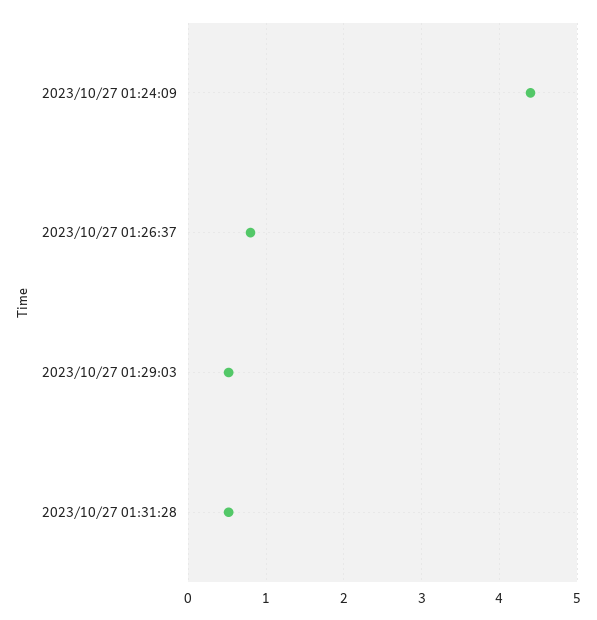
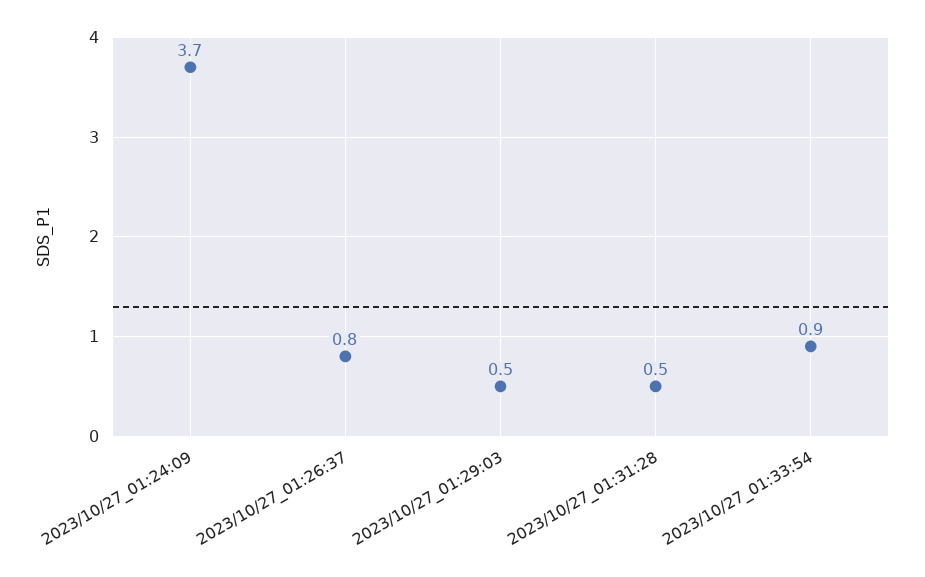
2023/10/27 01:24:09: 4.4 -> 3.7
2023/10/27_01:33:54: none -> 0.9

